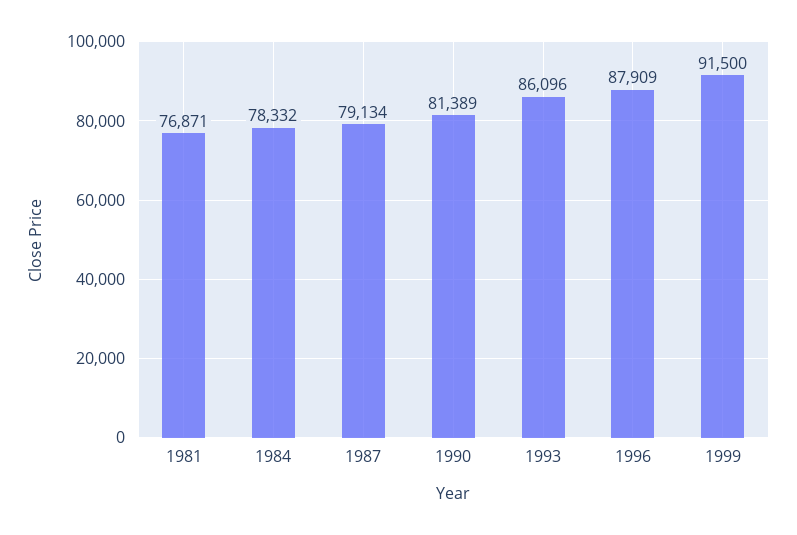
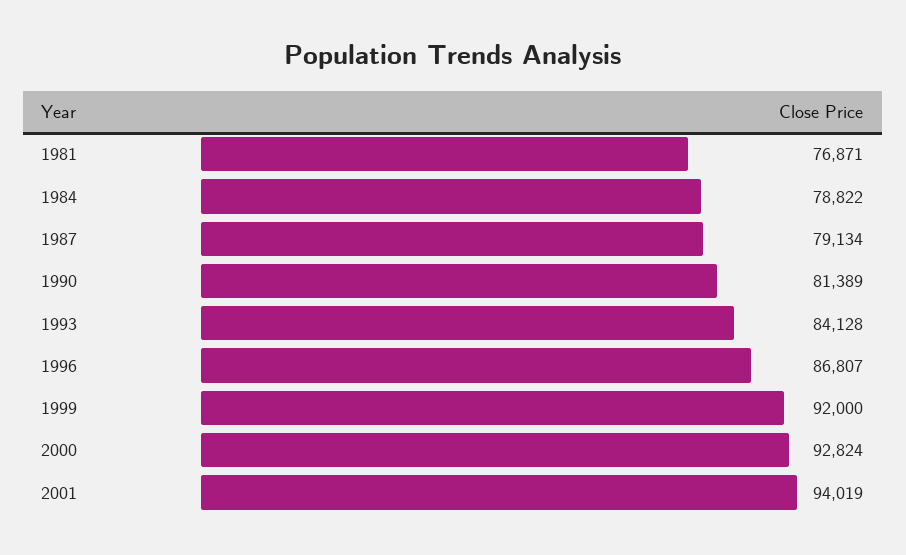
1984: 78332 -> 78822
1993: 86096 -> 84128
1996: 87909 -> 86807
1999: 91500 -> 92000
2000: none -> 92824
2001: none -> 94019

